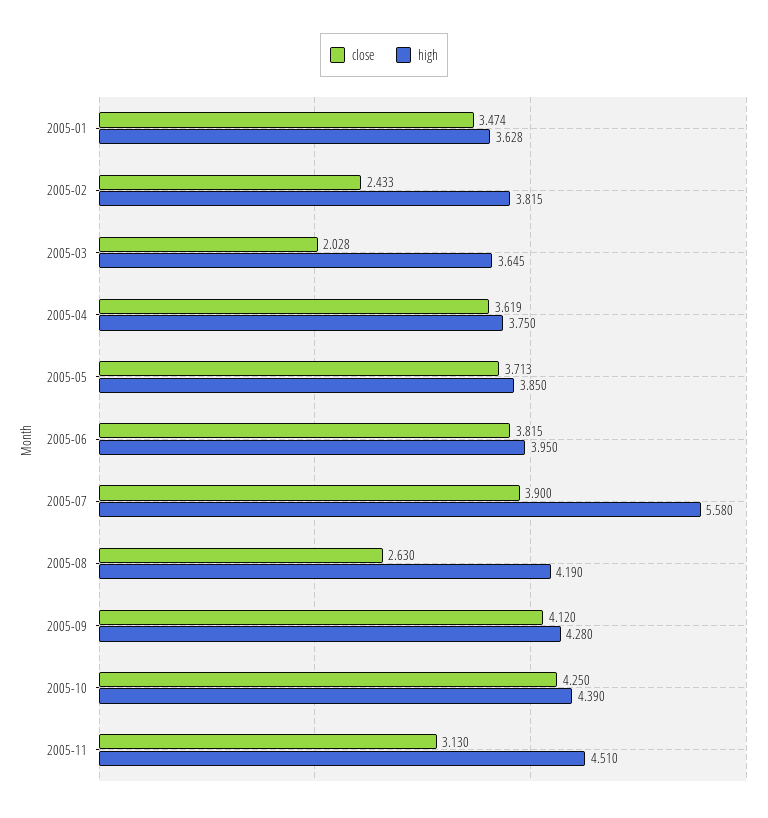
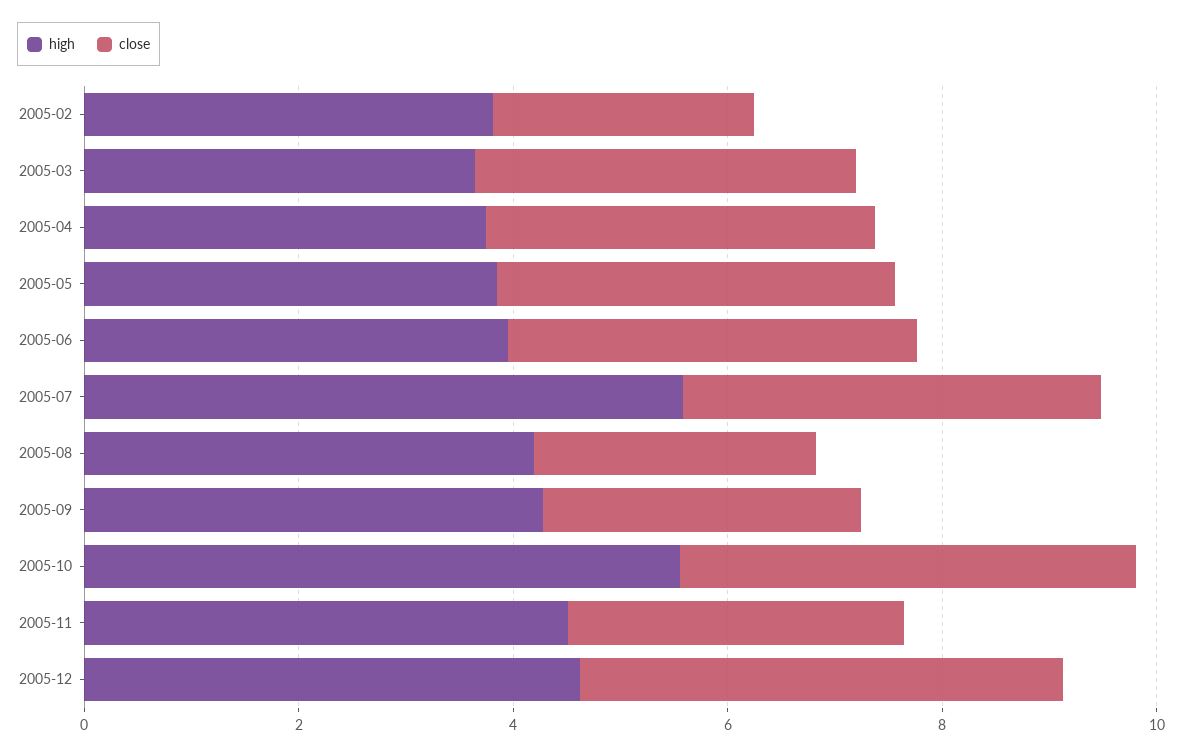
close, 2005-01: 3.474 -> none
high, 2005-01: 3.628 -> none
close, 2005-03: 2.028 -> 3.5
close, 2005-09: 4.12 -> 3
high, 2005-10: 4.39 -> 5.5
high, 2005-12: none -> 4.5
close, 2005-12: none -> 4.5

